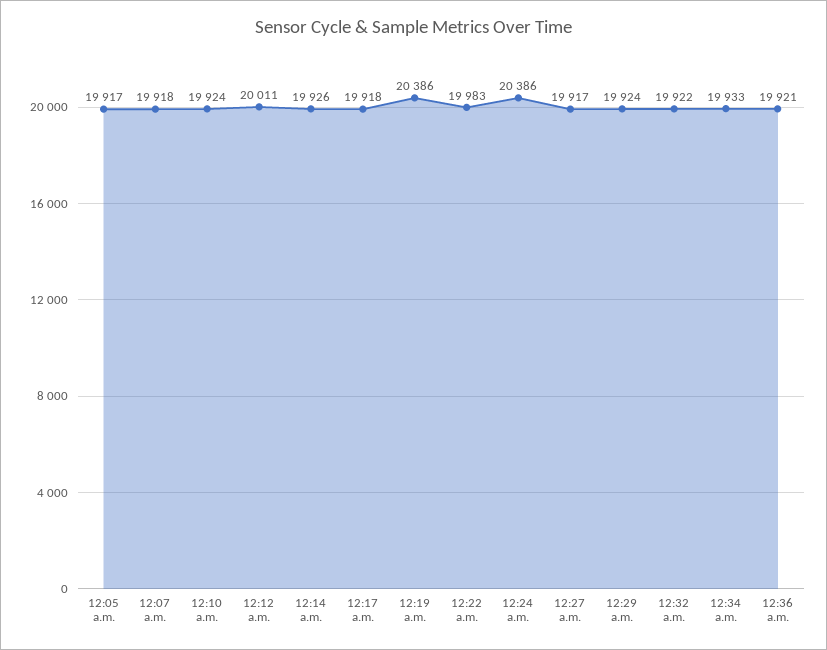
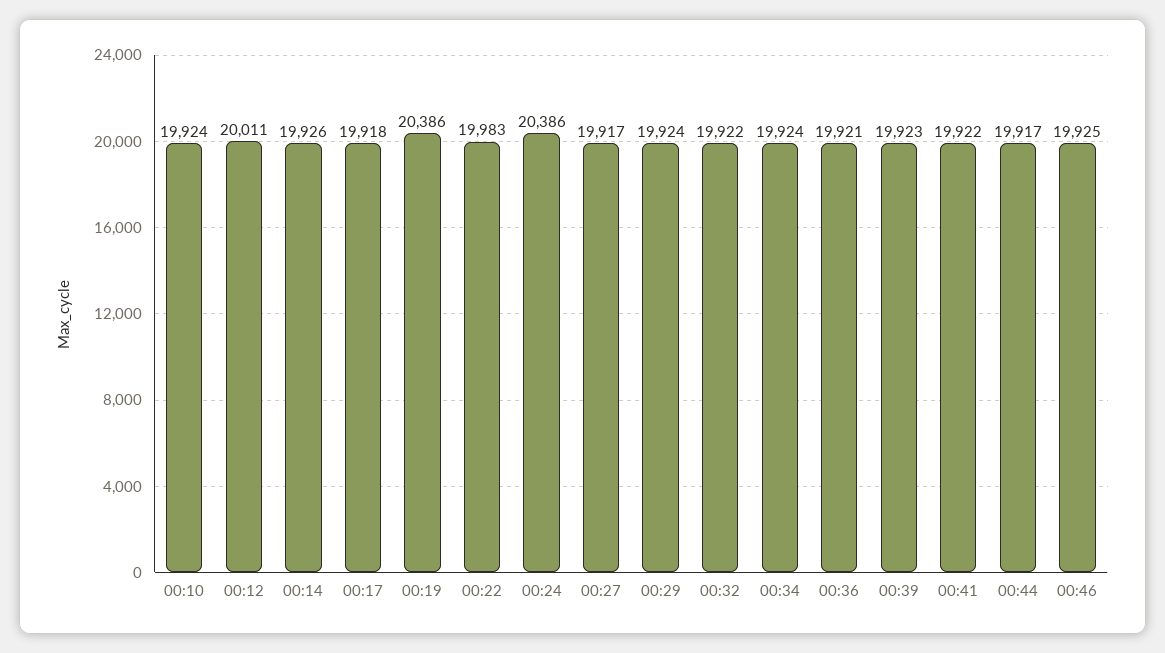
12:05 a.m.: 19917 -> none
12:07 a.m.: 19918 -> none
12:34 a.m.: 19933 -> 19924
00:39: none -> 19923
00:41: none -> 19922
00:44: none -> 19917
00:46: none -> 19925

